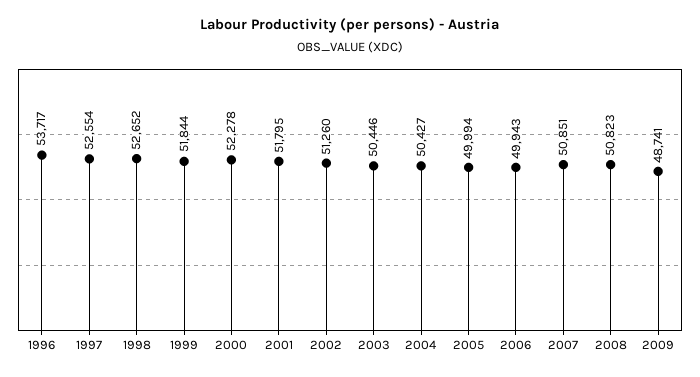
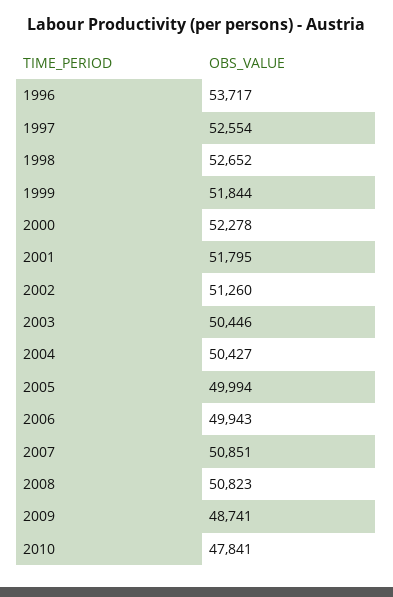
2010: none -> 47841

